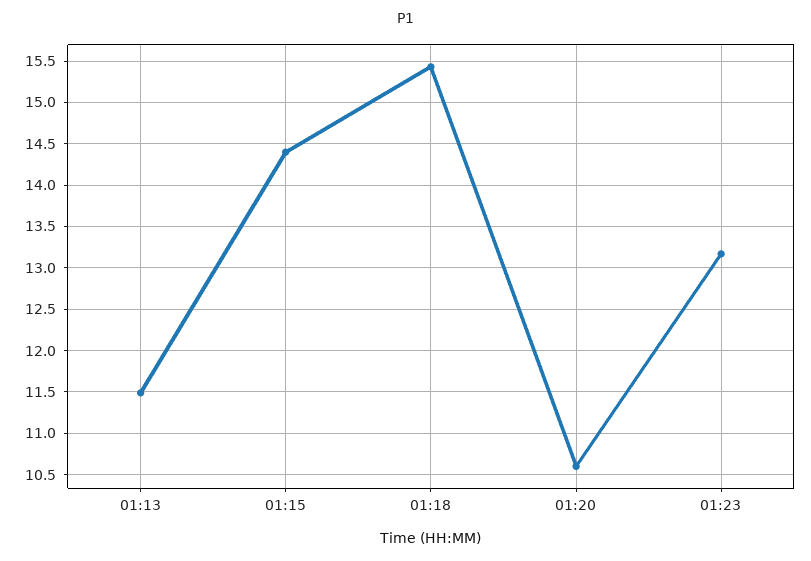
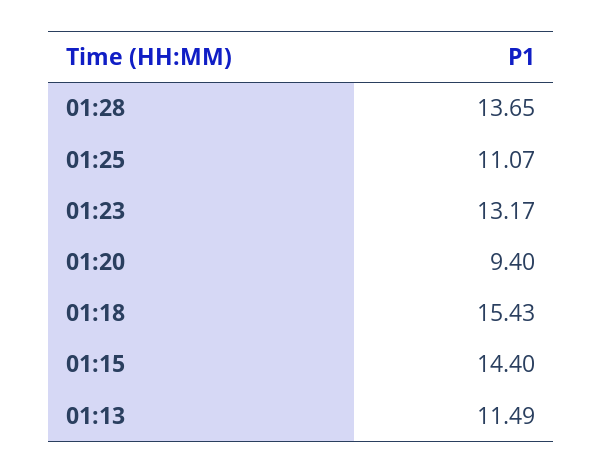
01:20: 10.6 -> 9.4
01:28: none -> 13.65
01:25: none -> 11.07

